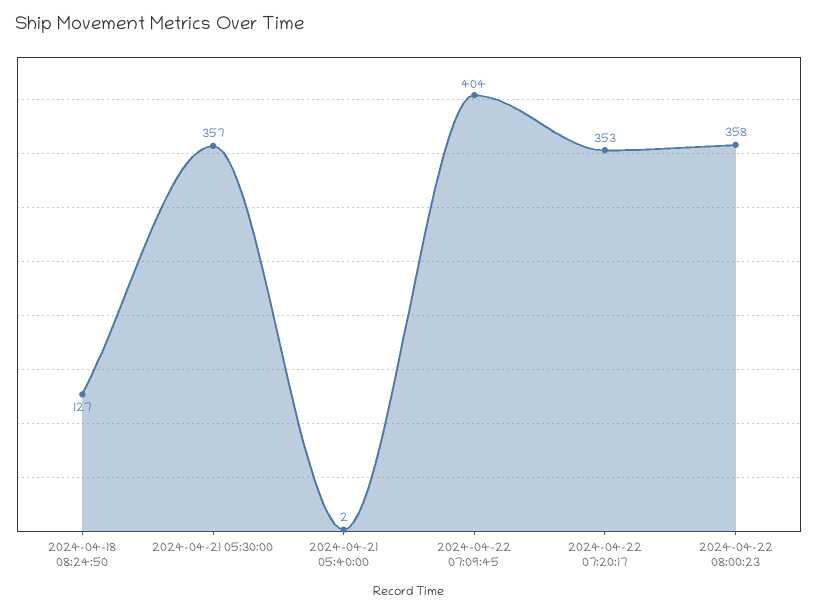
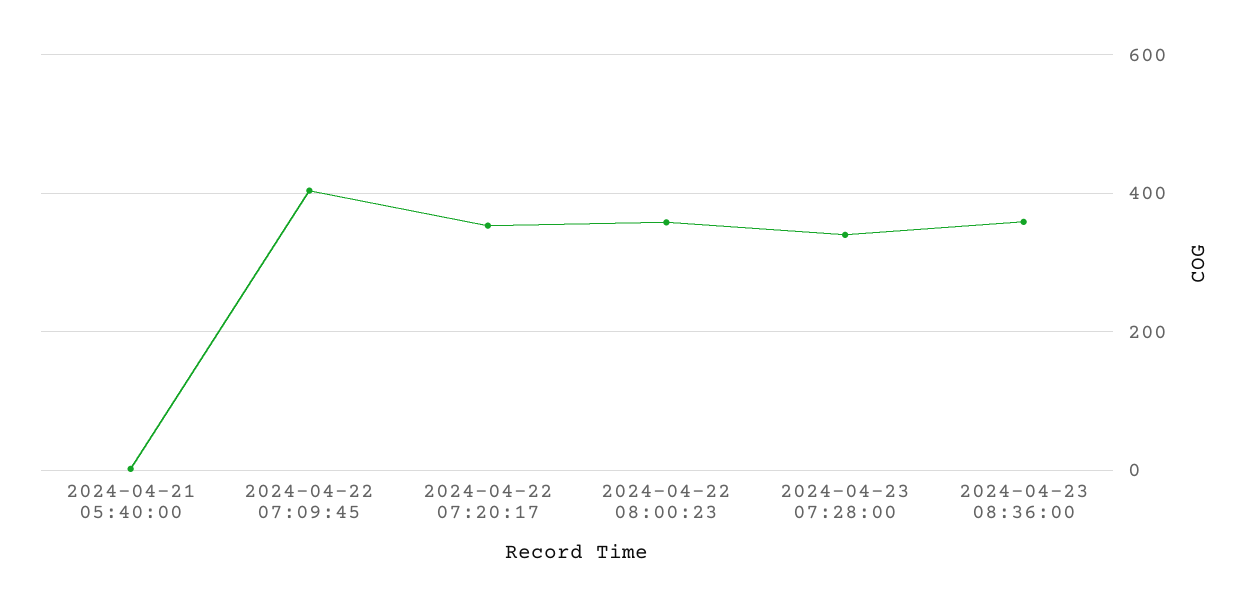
2024-04-18 08:24:50: 127 -> none
2024-04-21 05:30:00: 357 -> none
2024-04-23 07:28:00: none -> 340
2024-04-23 08:36:00: none -> 360

